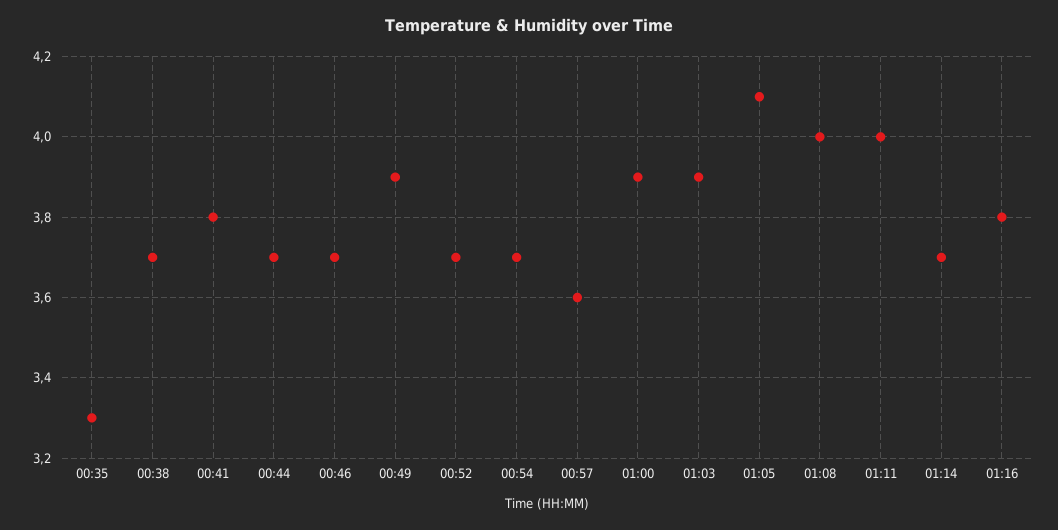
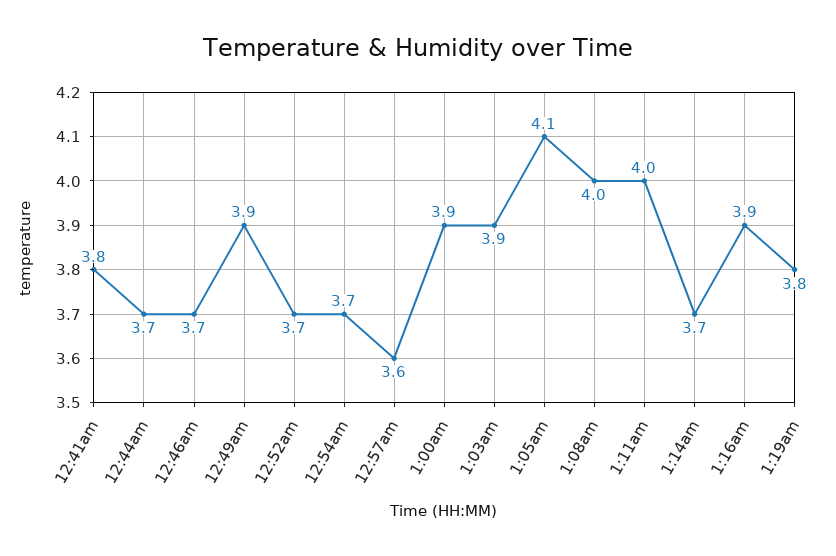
00:35: 3.3 -> none
00:38: 3.7 -> none
01:16: 3.8 -> 3.9
1:19am: none -> 3.8

